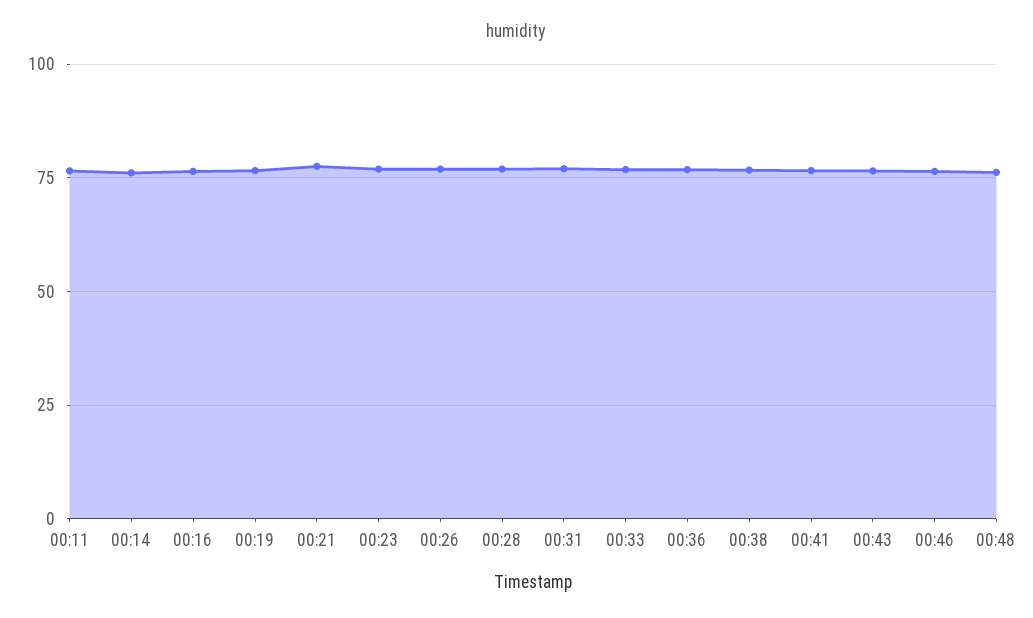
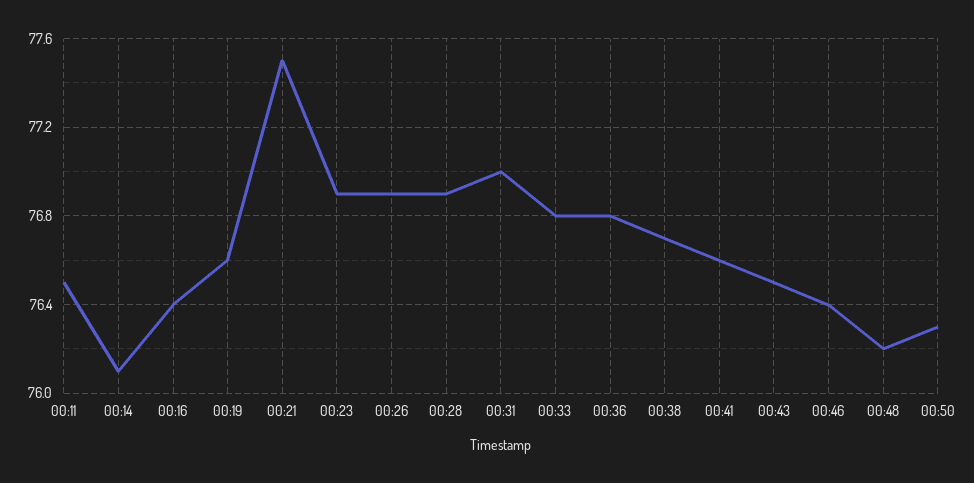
00:50: none -> 76.3

